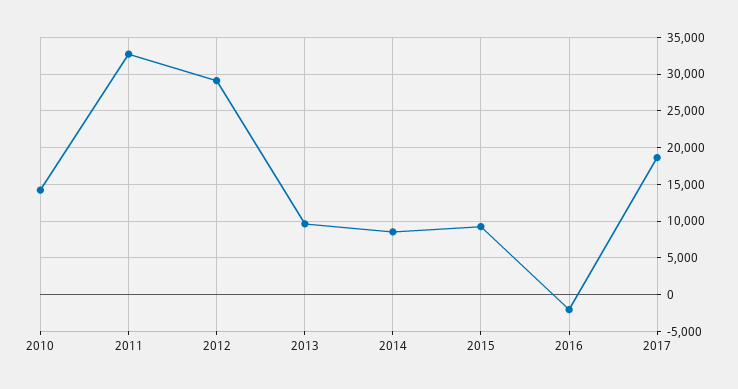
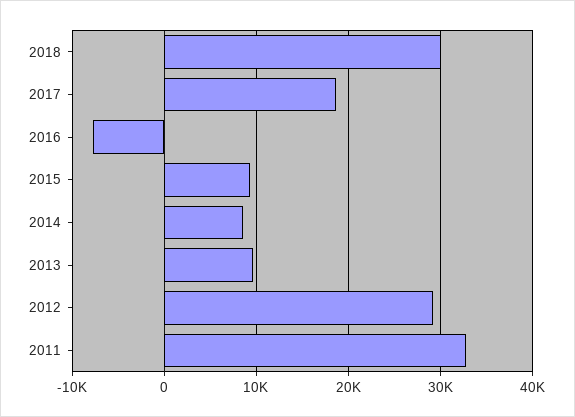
2010: 14000 -> none
2016: -2000 -> -8000
2018: none -> 30000

